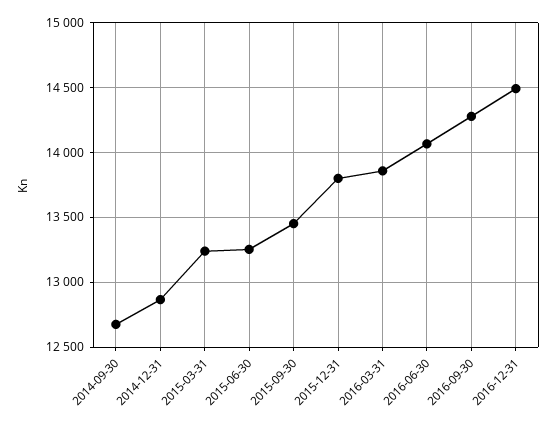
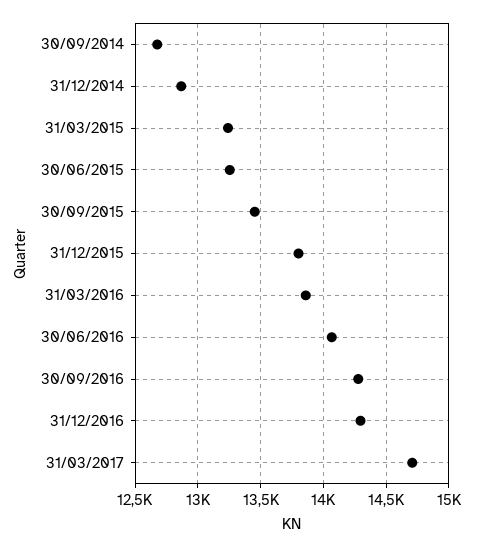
2016-12-31: 14500 -> 14300
31/03/2017: none -> 14700

